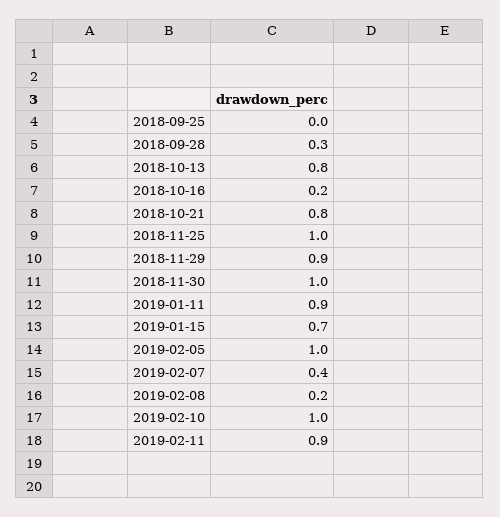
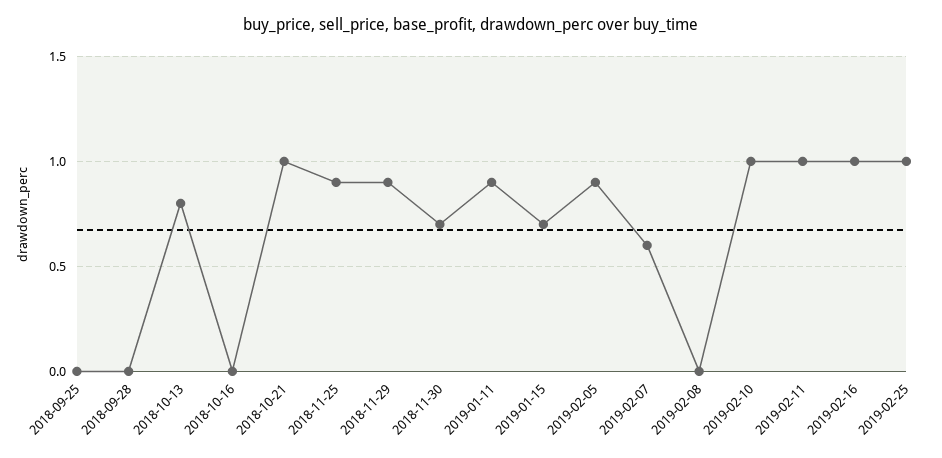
2018-09-28: 0.3 -> 0
2018-10-16: 0.2 -> 0
2018-10-21: 0.8 -> 1
2018-11-25: 1 -> 0.9
2018-11-30: 1 -> 0.7
2019-02-05: 1 -> 0.9
2019-02-07: 0.4 -> 0.6
2019-02-08: 0.2 -> 0
2019-02-11: 0.9 -> 1
2019-02-16: none -> 1
2019-02-25: none -> 1

